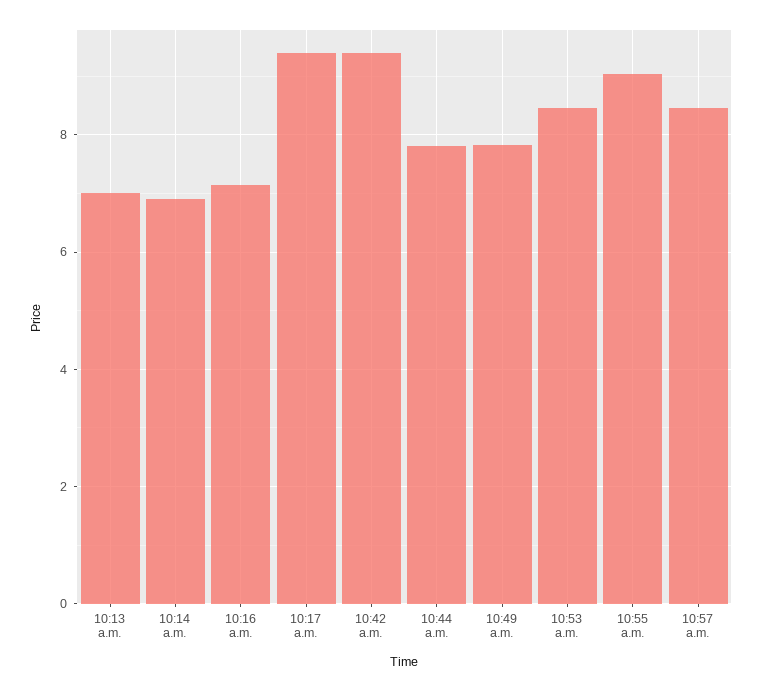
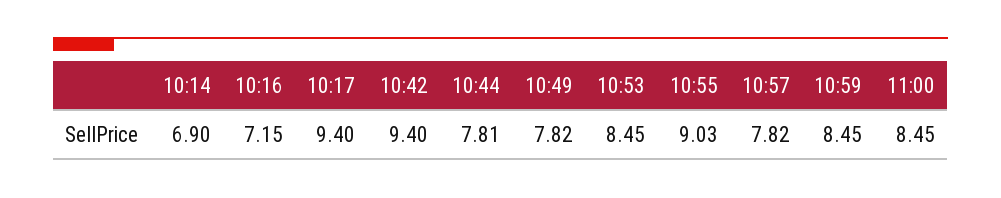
10:13 a.m.: 7 -> none
10:57 a.m.: 8.4 -> 7.82
10:59: none -> 8.45
11:00: none -> 8.45

